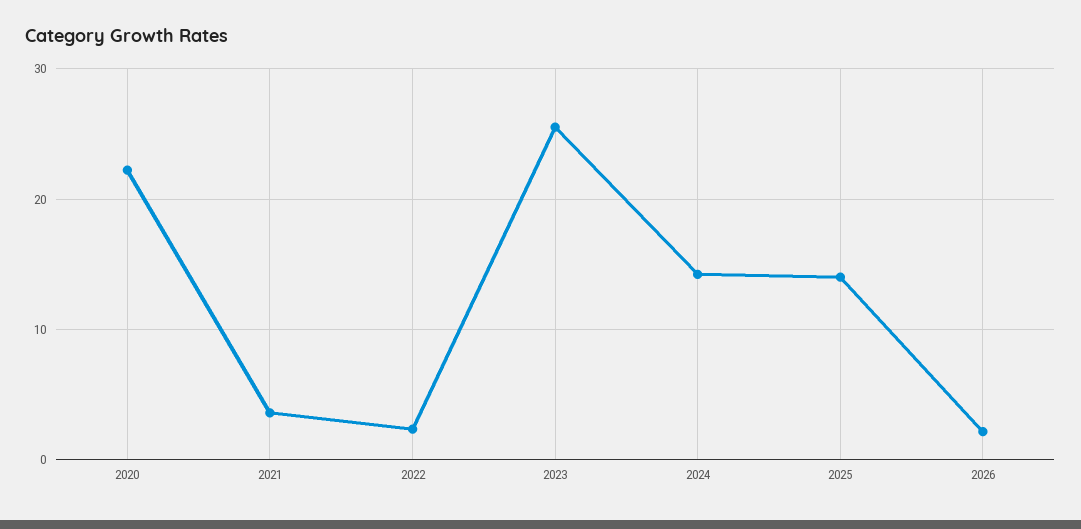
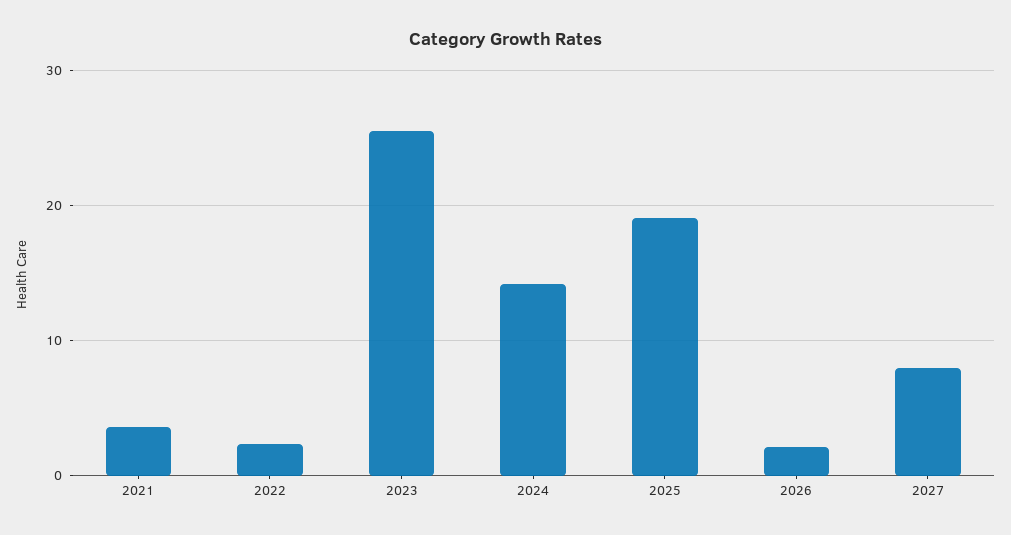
2020: 22 -> none
2025: 14 -> 19
2027: none -> 8

